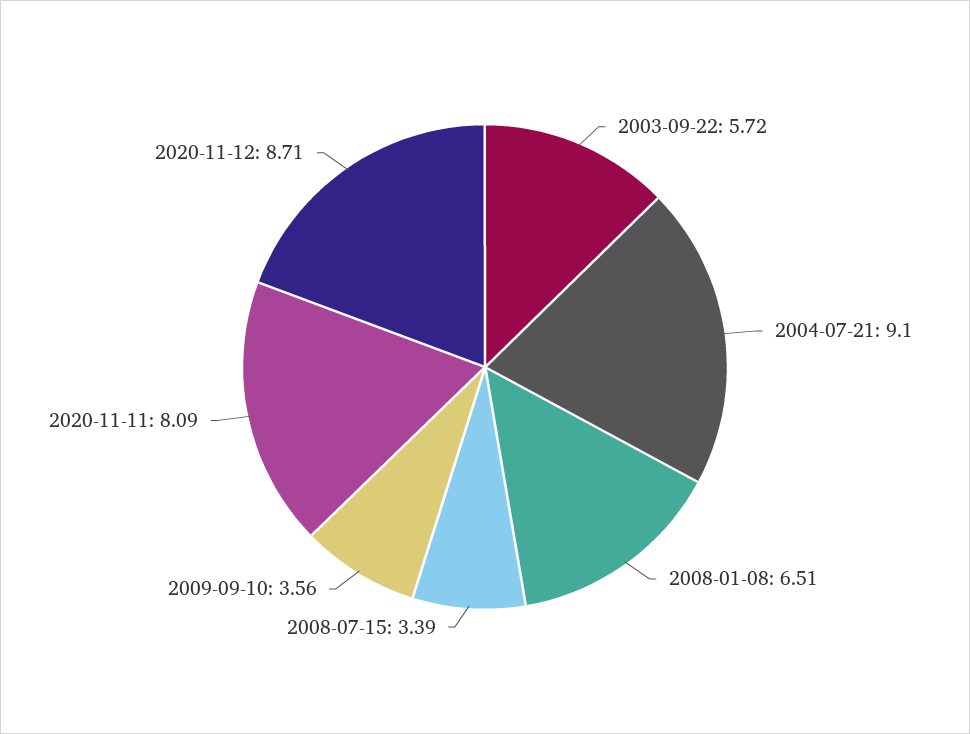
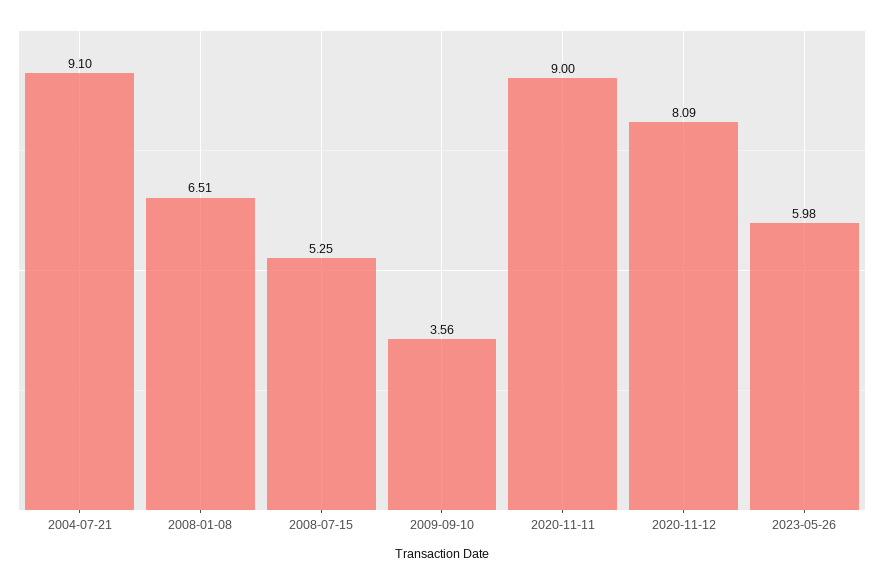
2003-09-22: 5.72 -> none
2008-07-15: 3.39 -> 5.25
2020-11-11: 8.09 -> 9
2020-11-12: 8.71 -> 8.09
2023-05-26: none -> 5.98

